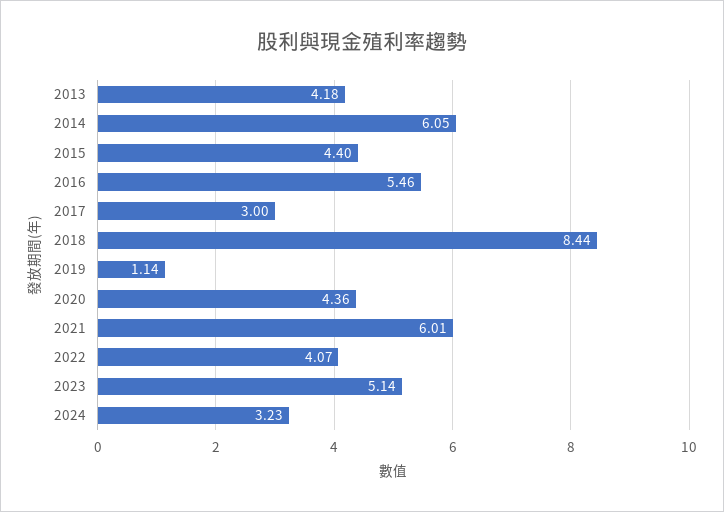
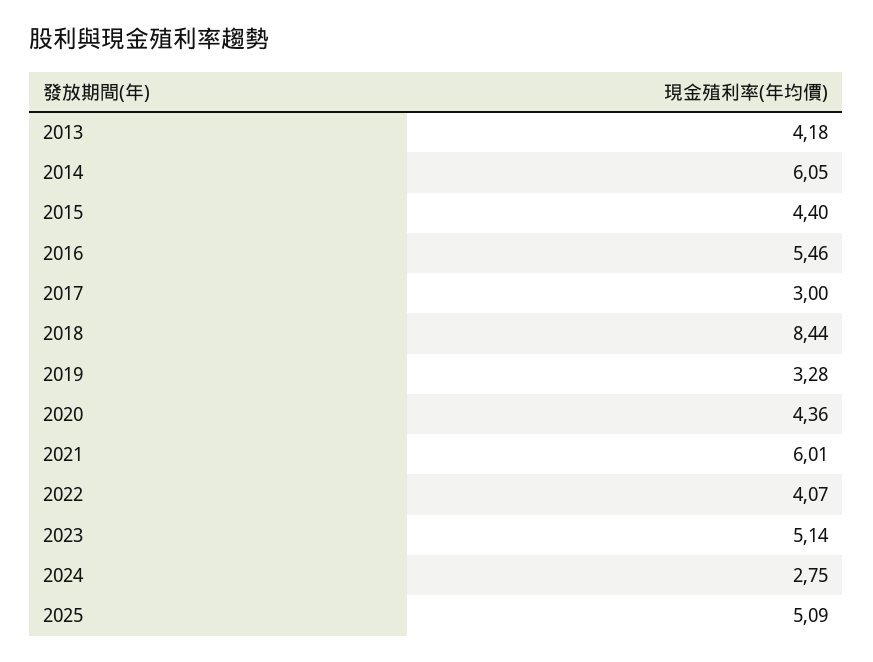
2019: 1.14 -> 3.28
2024: 3.23 -> 2.75
2025: none -> 5.09

